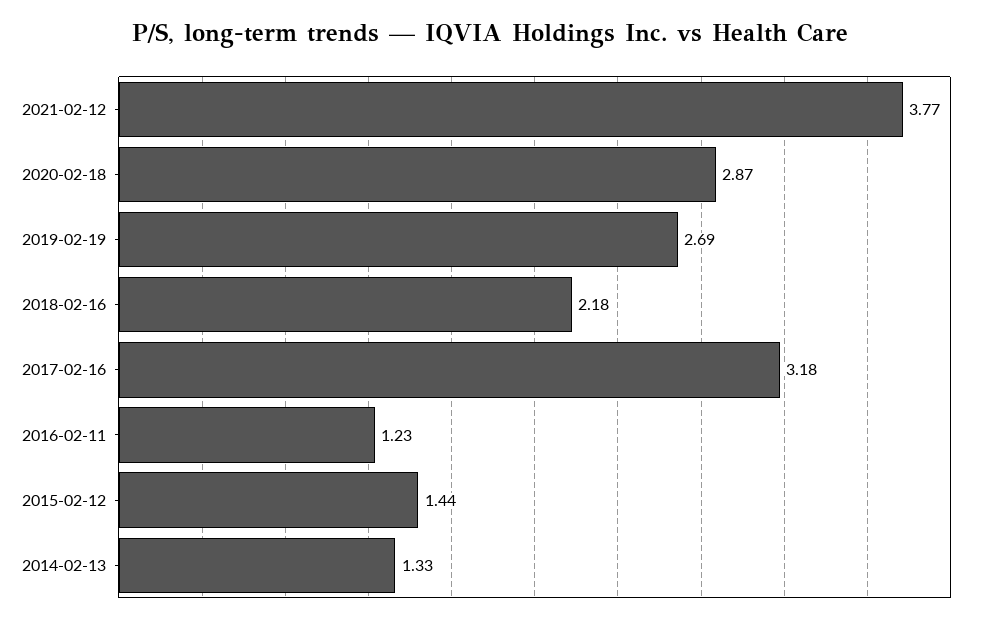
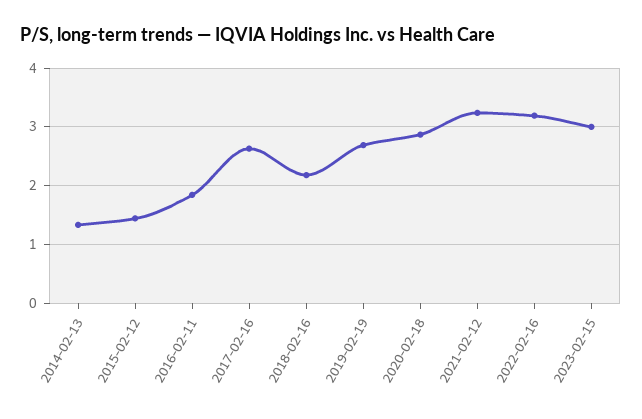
2021-02-12: 3.77 -> 3.2
2017-02-16: 3.18 -> 2.6
2016-02-11: 1.23 -> 1.8
2022-02-16: none -> 3.2
2023-02-15: none -> 3

